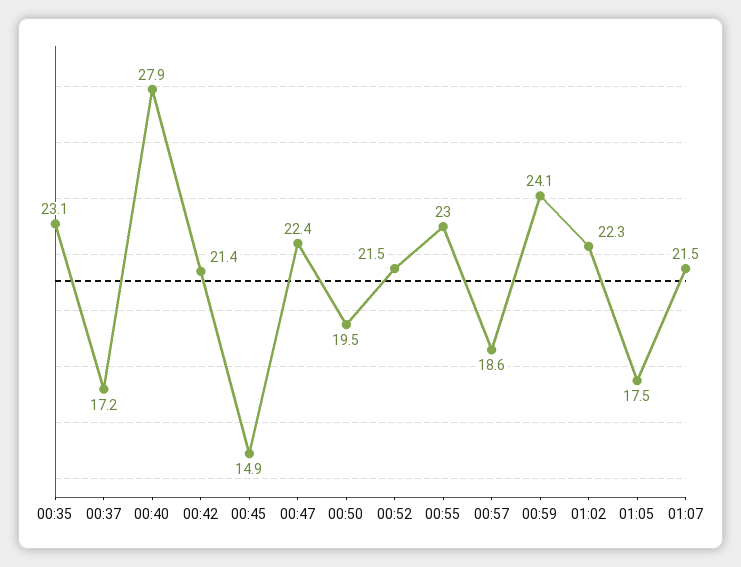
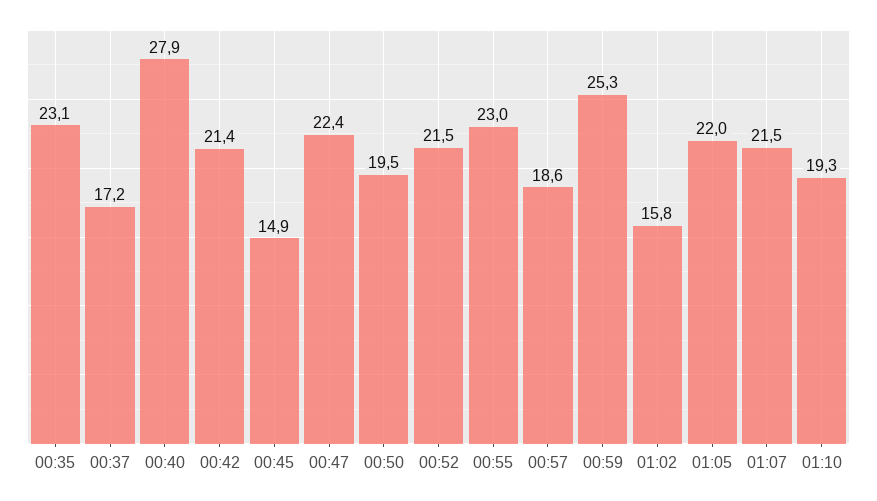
00:59: 24.1 -> 25.3
01:02: 22.3 -> 15.8
01:05: 17.5 -> 22
01:10: none -> 19.3

